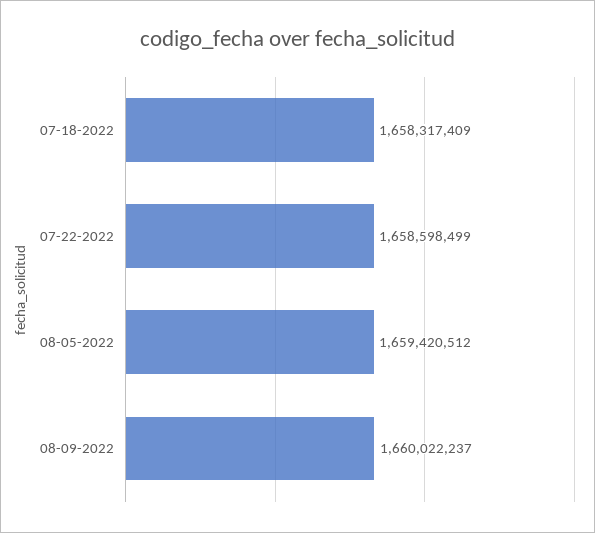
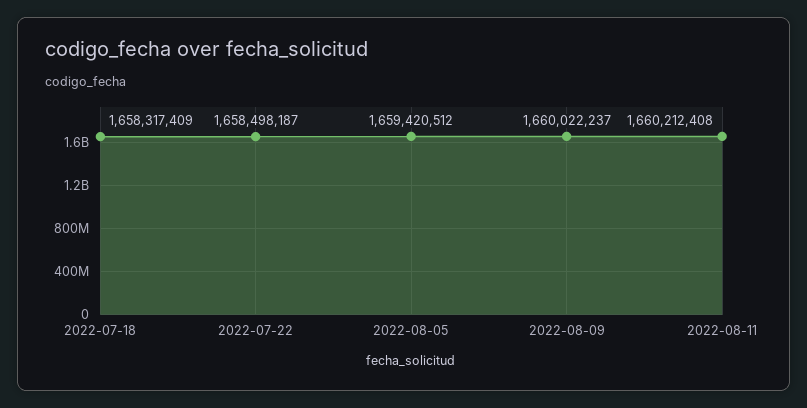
07-22-2022: 1658598499 -> 1658498187
2022-08-11: none -> 1660212408

